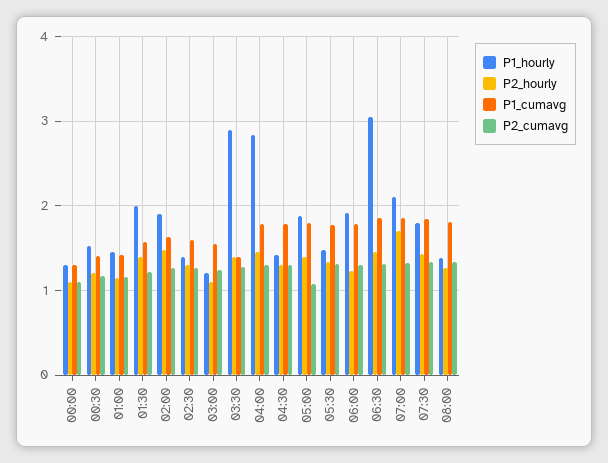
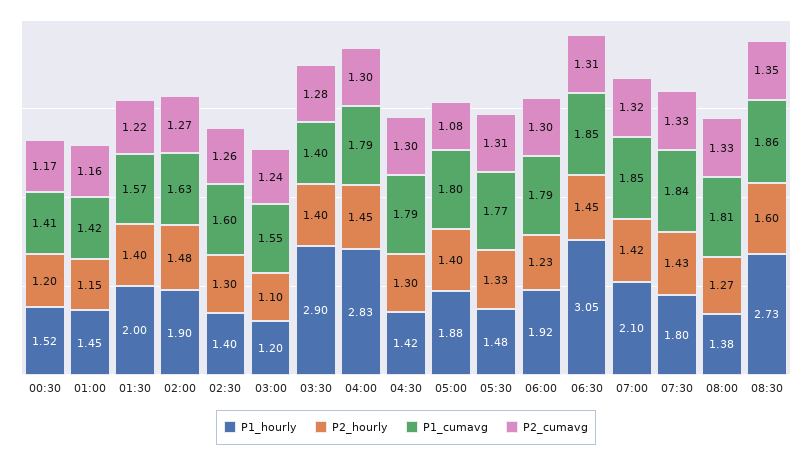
P1_hourly, 00:00: 1.3 -> none
P2_hourly, 00:00: 1.1 -> none
P1_cumavg, 00:00: 1.3 -> none
P2_cumavg, 00:00: 1.1 -> none
P2_hourly, 07:00: 1.7 -> 1.42
P1_hourly, 08:30: none -> 2.73
P2_hourly, 08:30: none -> 1.6
P1_cumavg, 08:30: none -> 1.86
P2_cumavg, 08:30: none -> 1.35

